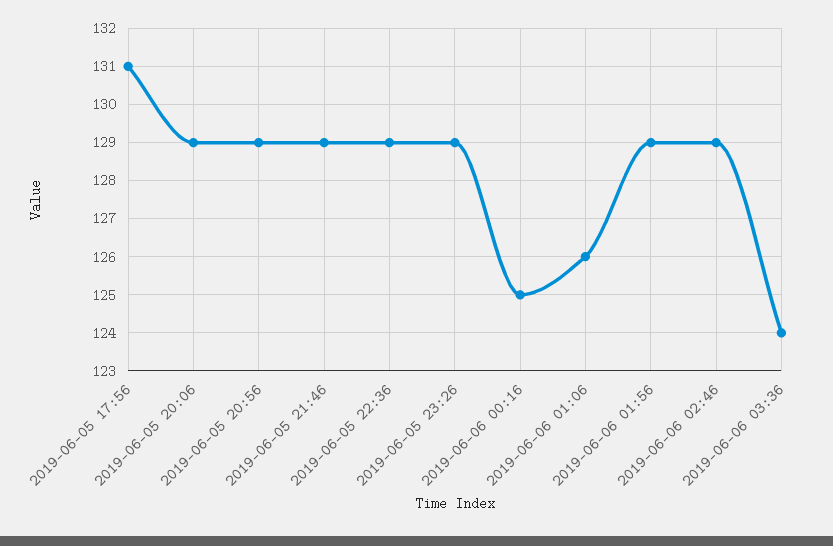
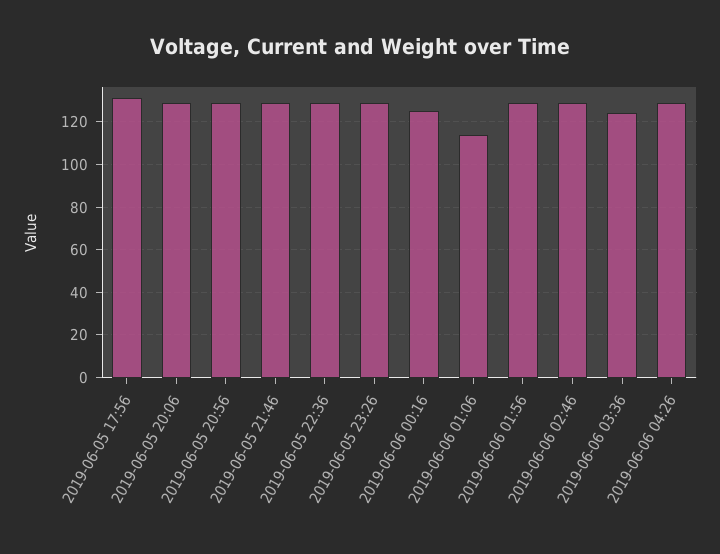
2019-06-06 01:06: 126 -> 115
2019-06-06 04:26: none -> 130

